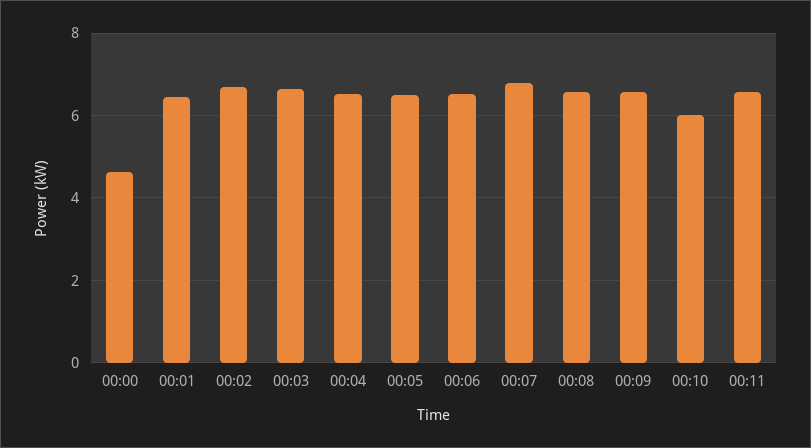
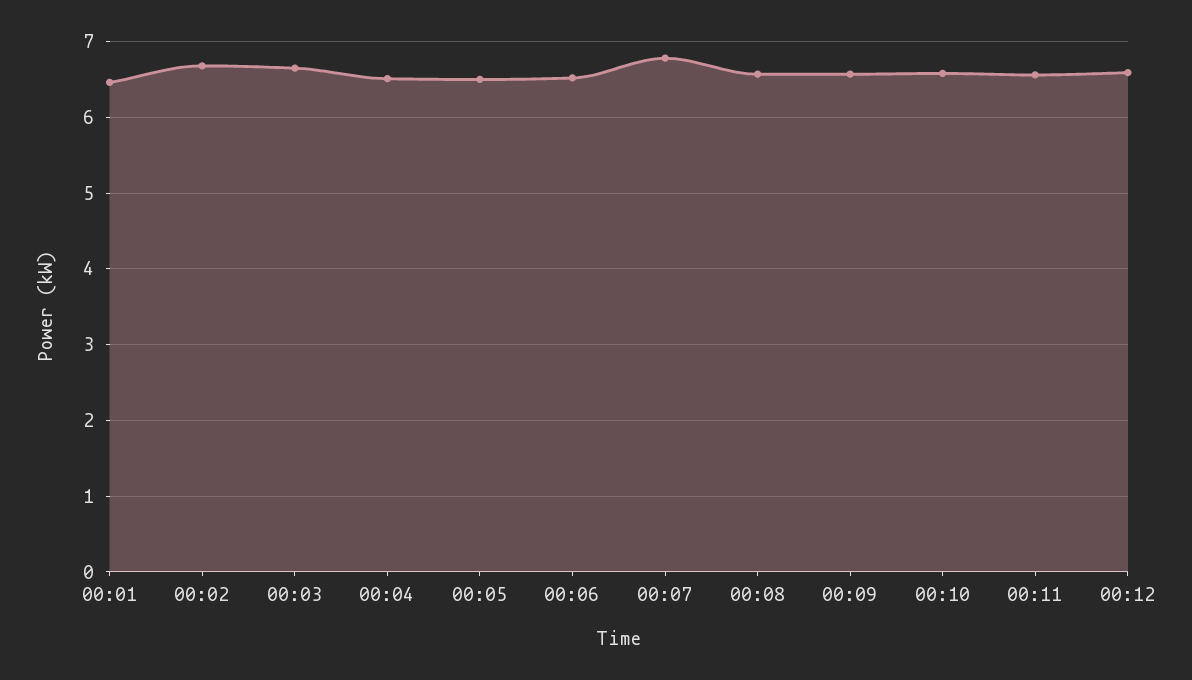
00:00: 4.6 -> none
00:10: 6 -> 6.6
00:12: none -> 6.6

